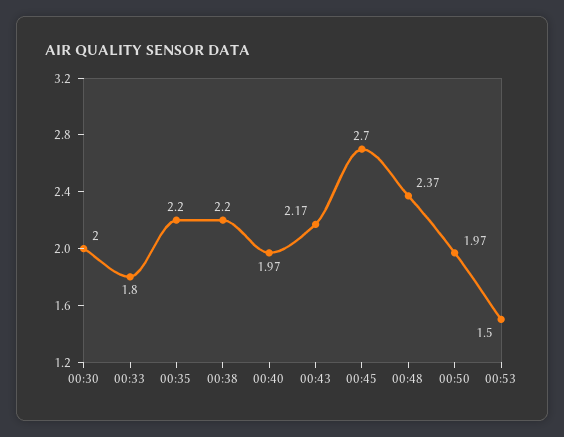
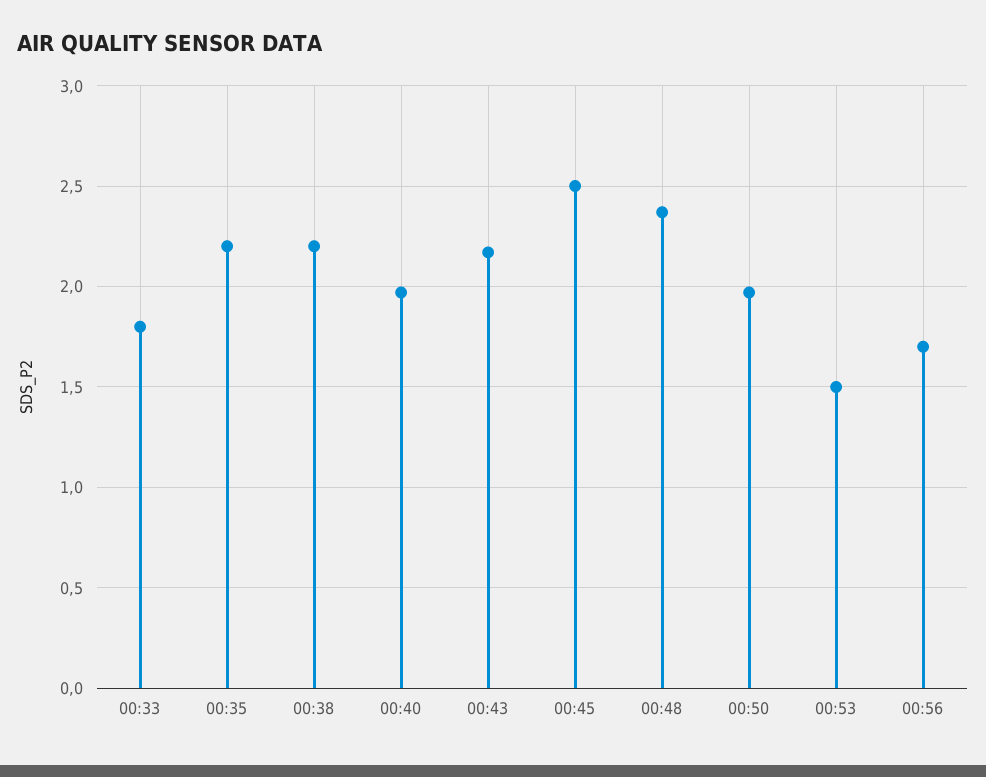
00:30: 2 -> none
00:45: 2.7 -> 2.5
00:56: none -> 1.7

